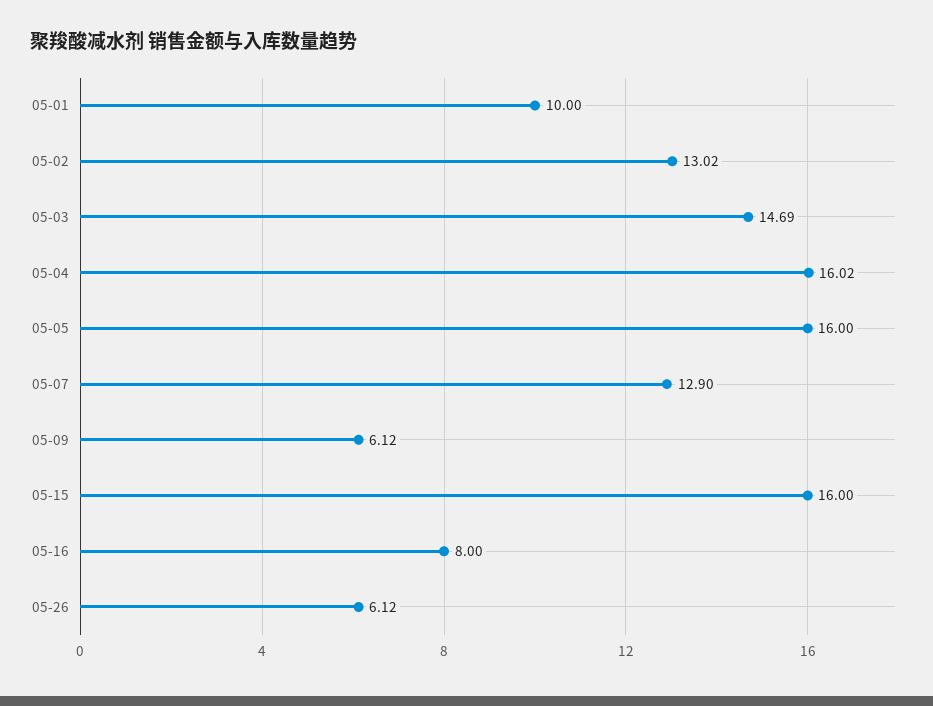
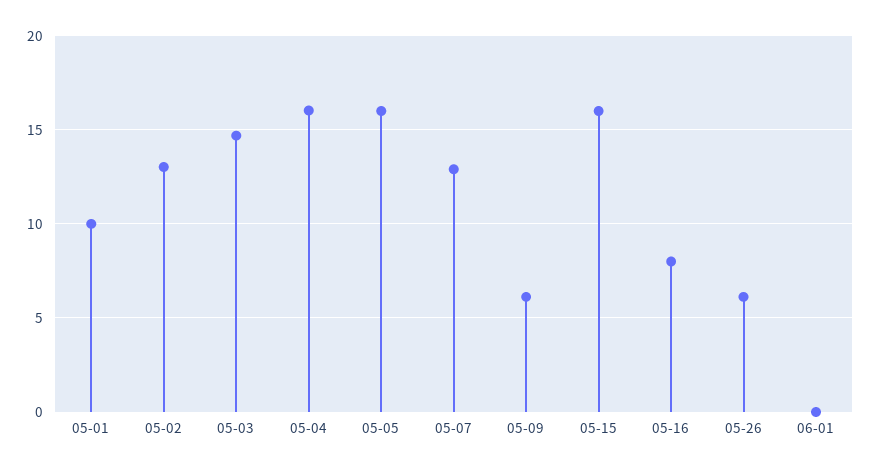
06-01: none -> 0

